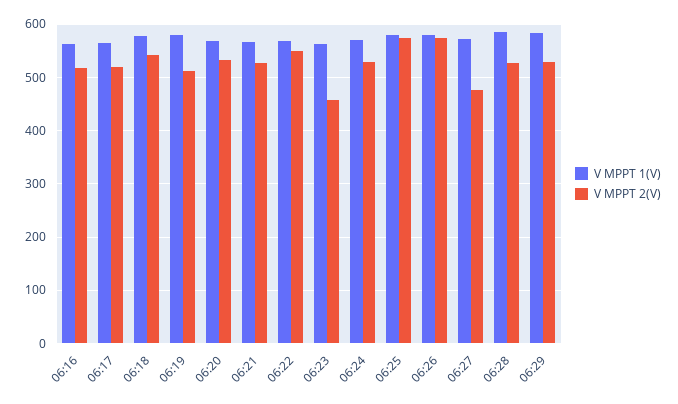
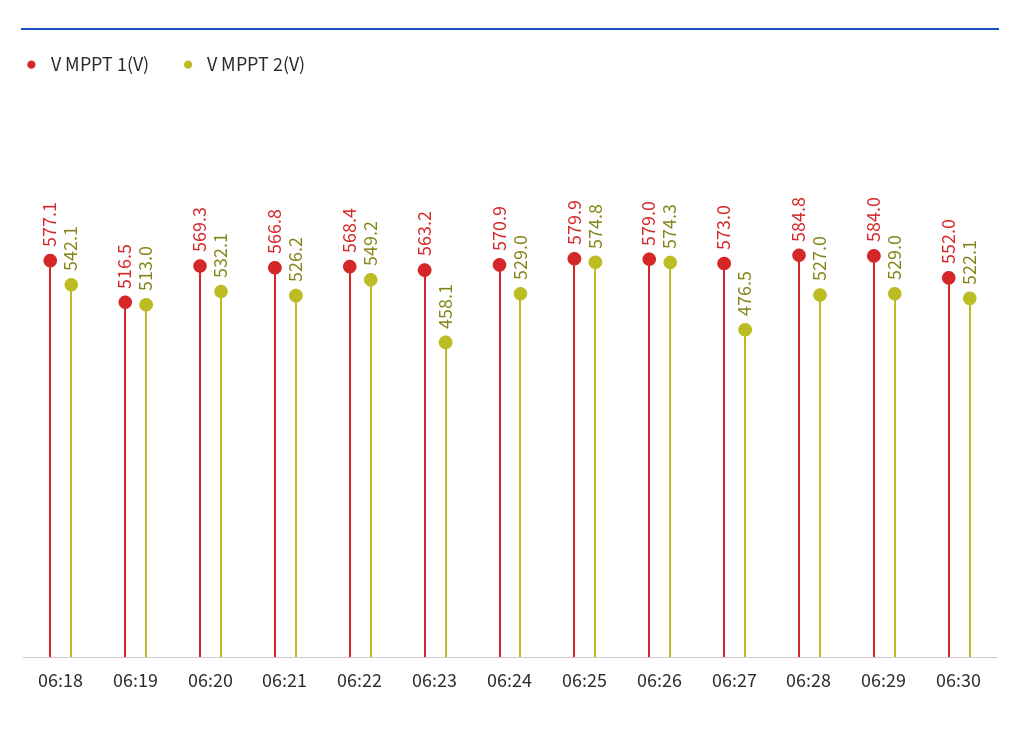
V MPPT 1(V), 06:16: 560 -> none
V MPPT 2(V), 06:16: 520 -> none
V MPPT 1(V), 06:17: 560 -> none
V MPPT 2(V), 06:17: 520 -> none
V MPPT 1(V), 06:19: 580 -> 516.5
V MPPT 1(V), 06:30: none -> 552
V MPPT 2(V), 06:30: none -> 522.1

